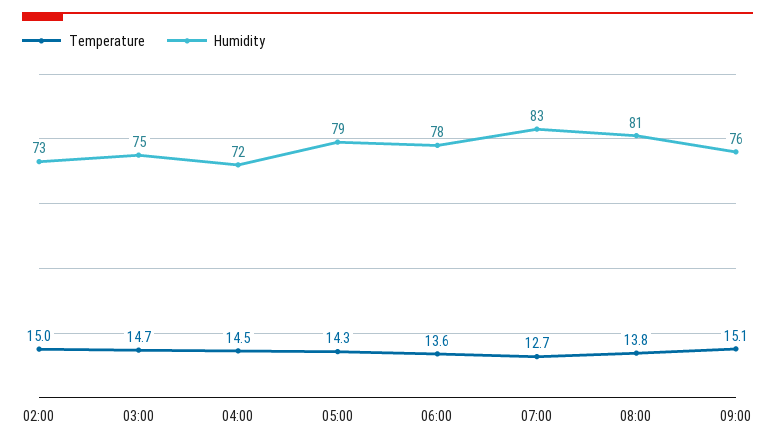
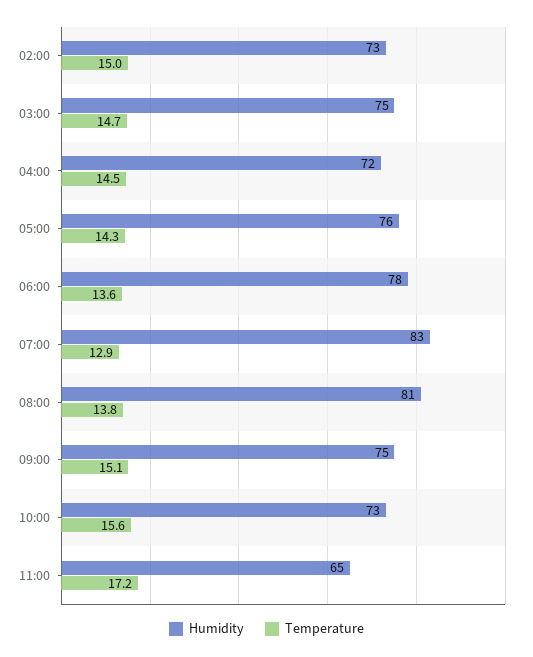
Humidity, 05:00: 79 -> 76
Temperature, 07:00: 12.7 -> 12.9
Humidity, 09:00: 76 -> 75
Humidity, 10:00: none -> 73
Temperature, 10:00: none -> 15.6
Humidity, 11:00: none -> 65
Temperature, 11:00: none -> 17.2

